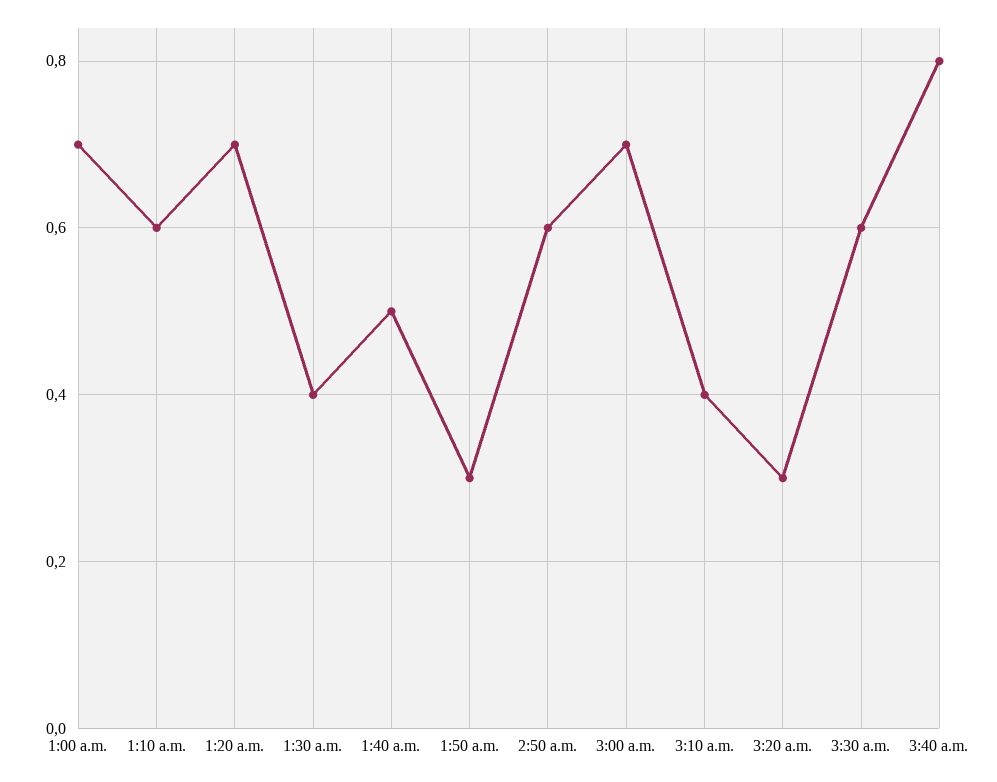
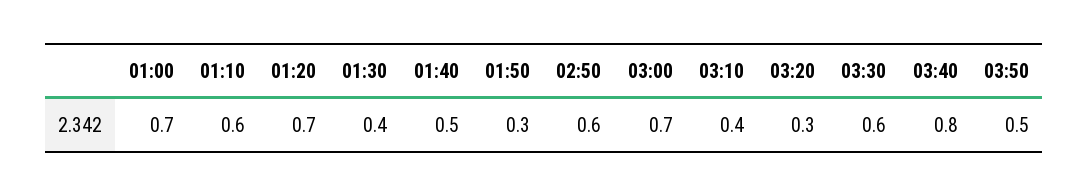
03:50: none -> 0.5

